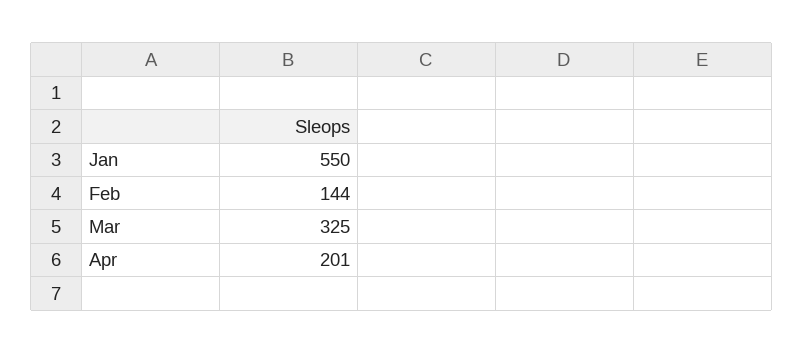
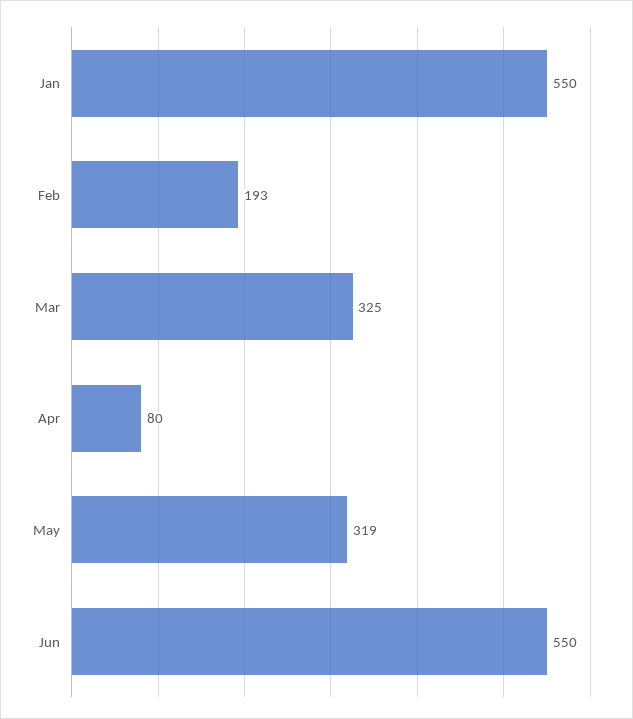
Feb: 144 -> 193
Apr: 201 -> 80
May: none -> 319
Jun: none -> 550

